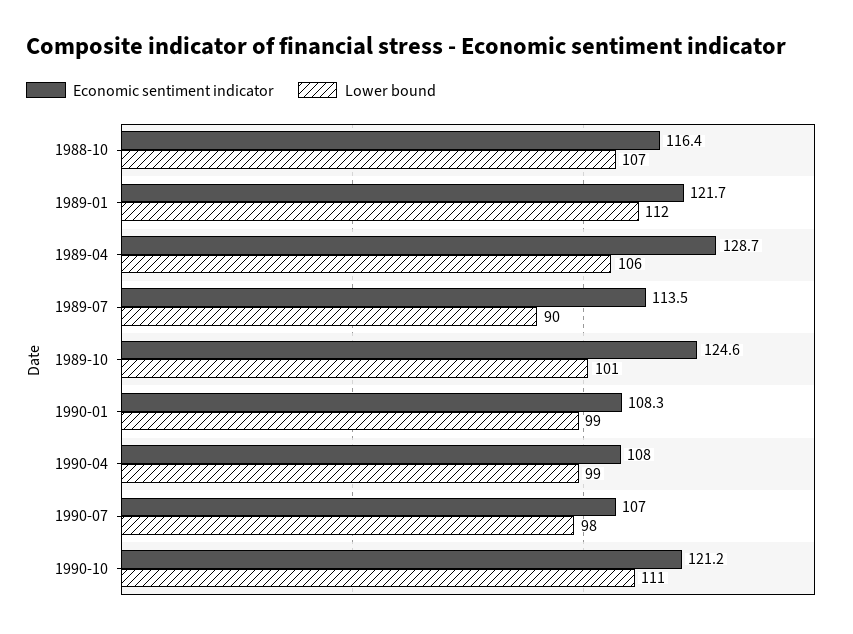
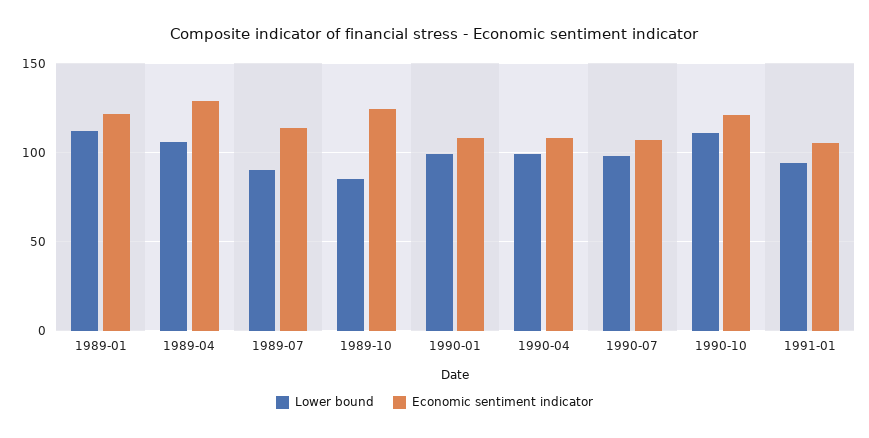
Economic sentiment indicator, 1988-10: 116.4 -> none
Lower bound, 1988-10: 107 -> none
Lower bound, 1989-10: 101 -> 85
Lower bound, 1991-01: none -> 95
Economic sentiment indicator, 1991-01: none -> 105

